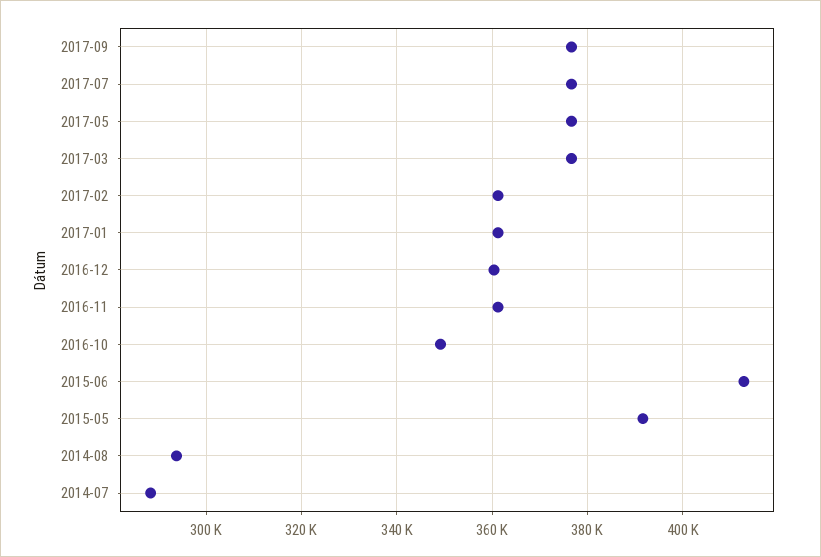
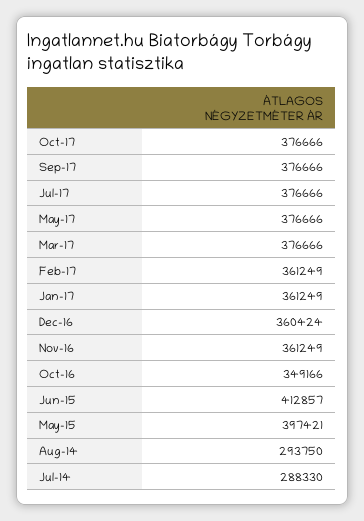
2015-05: 392000 -> 397421
Oct-17: none -> 376666

